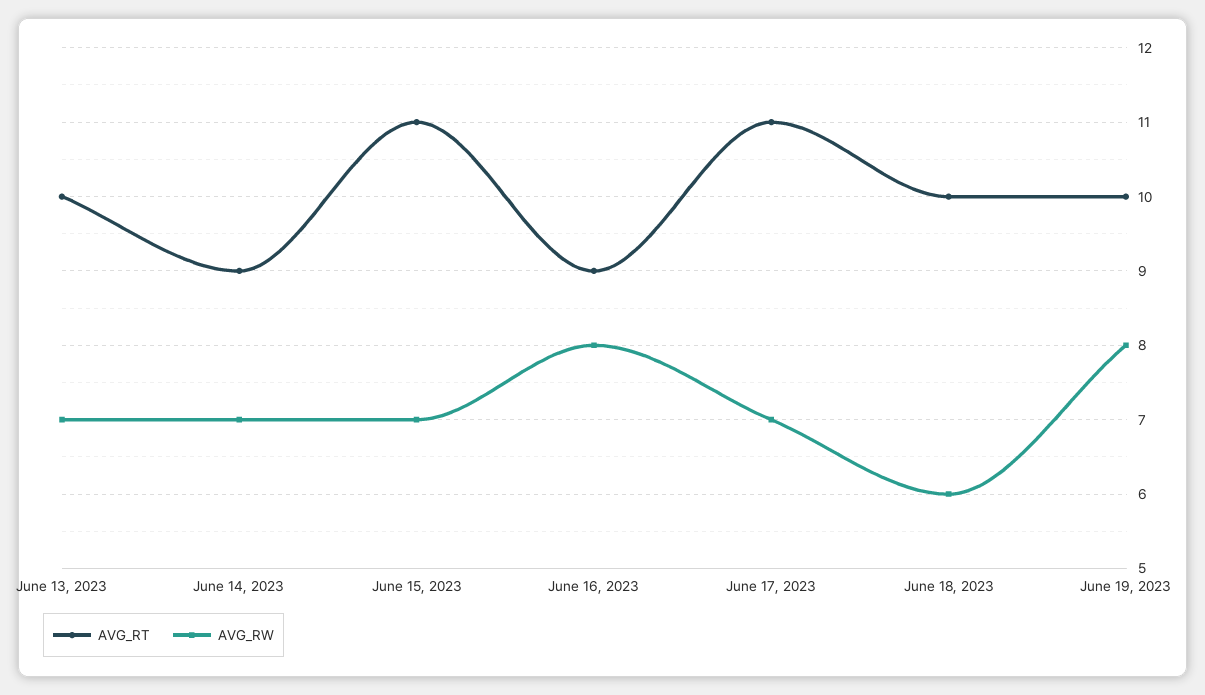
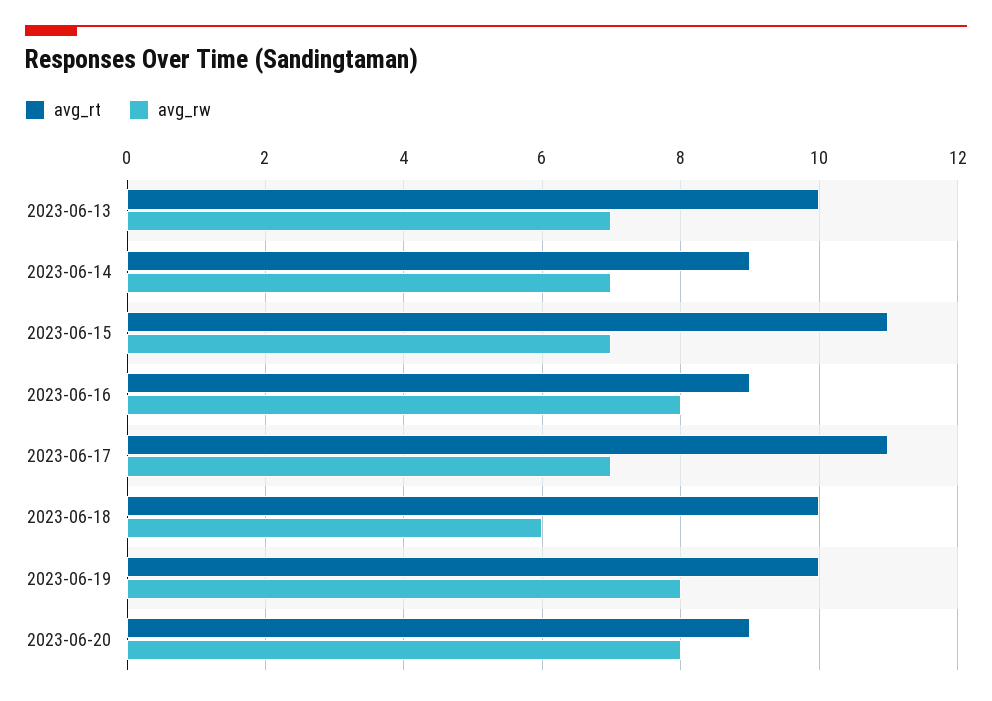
AVG_RT, 2023-06-20: none -> 9
AVG_RW, 2023-06-20: none -> 8

